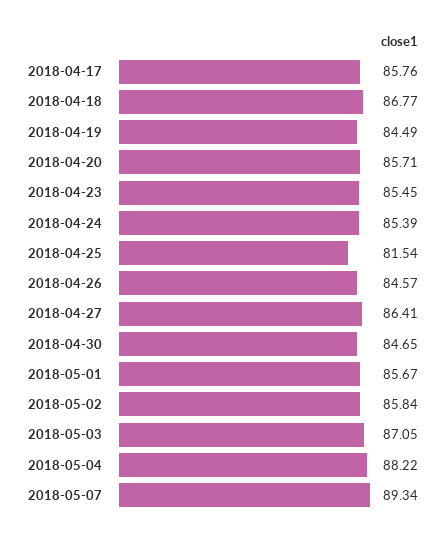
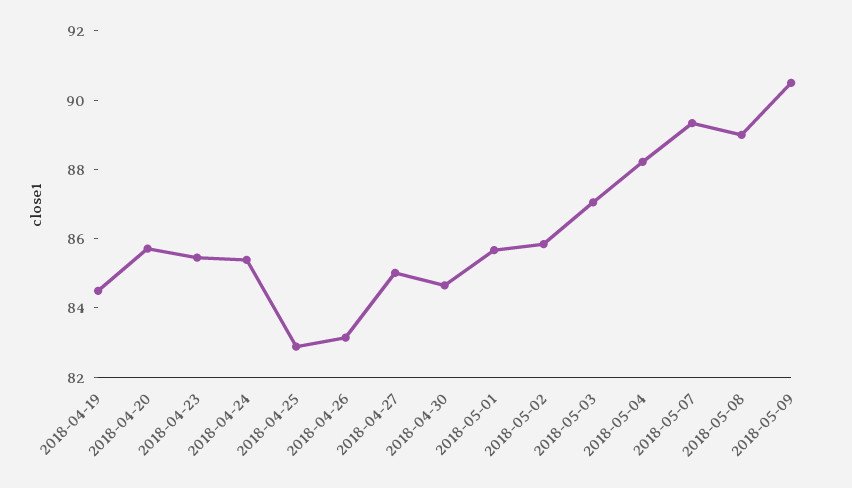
2018-04-17: 85.76 -> none
2018-04-18: 86.77 -> none
2018-04-25: 81.54 -> 83
2018-04-26: 84.57 -> 83
2018-04-27: 86.41 -> 85
2018-05-08: none -> 89
2018-05-09: none -> 90.5

